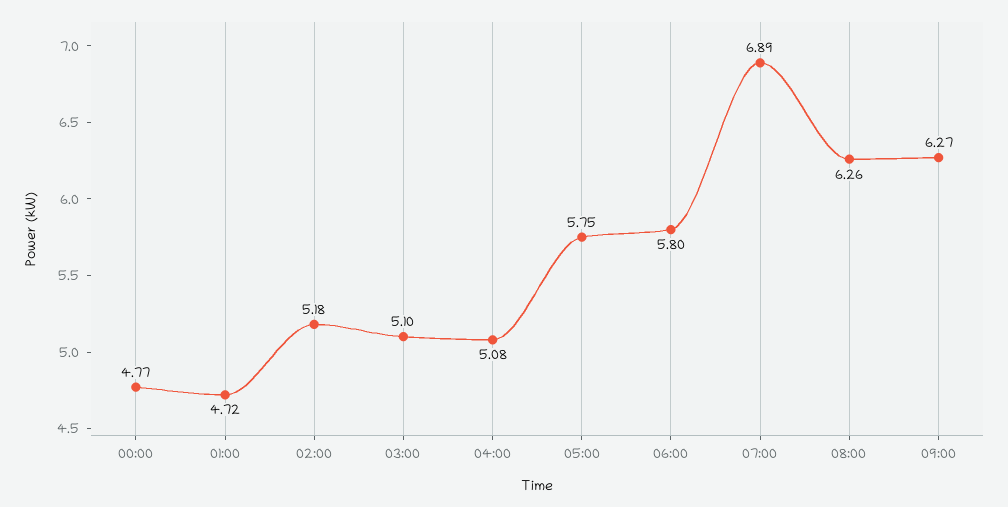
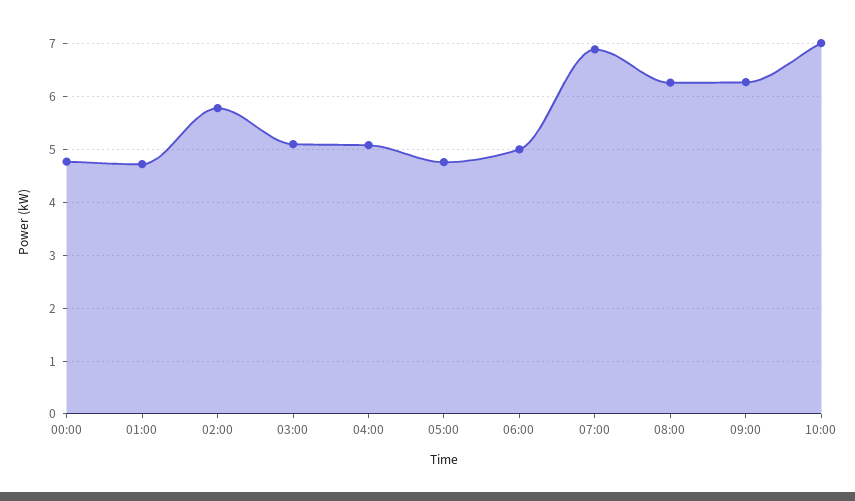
02:00: 5.18 -> 5.8
05:00: 5.75 -> 4.8
06:00: 5.8 -> 5
10:00: none -> 7

